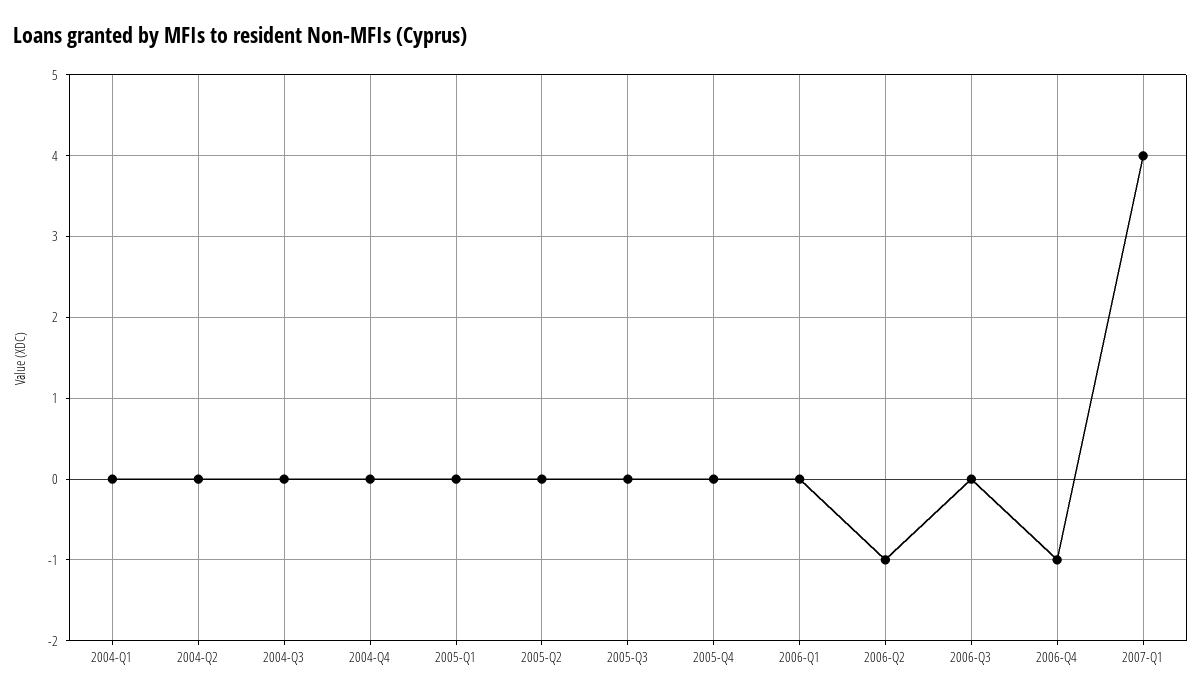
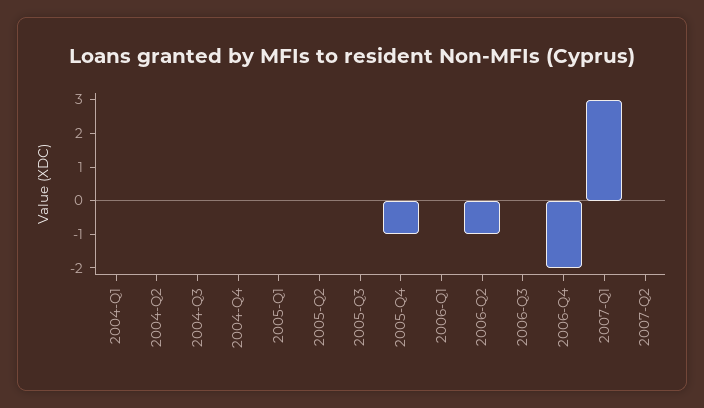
2005-Q4: 0 -> -1
2006-Q4: -1 -> -2
2007-Q1: 4 -> 3
2007-Q2: none -> 0

